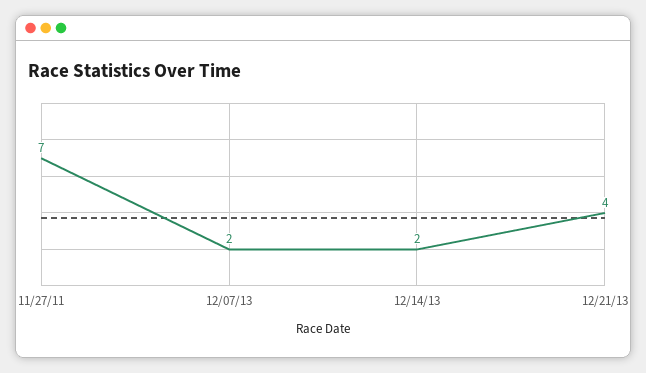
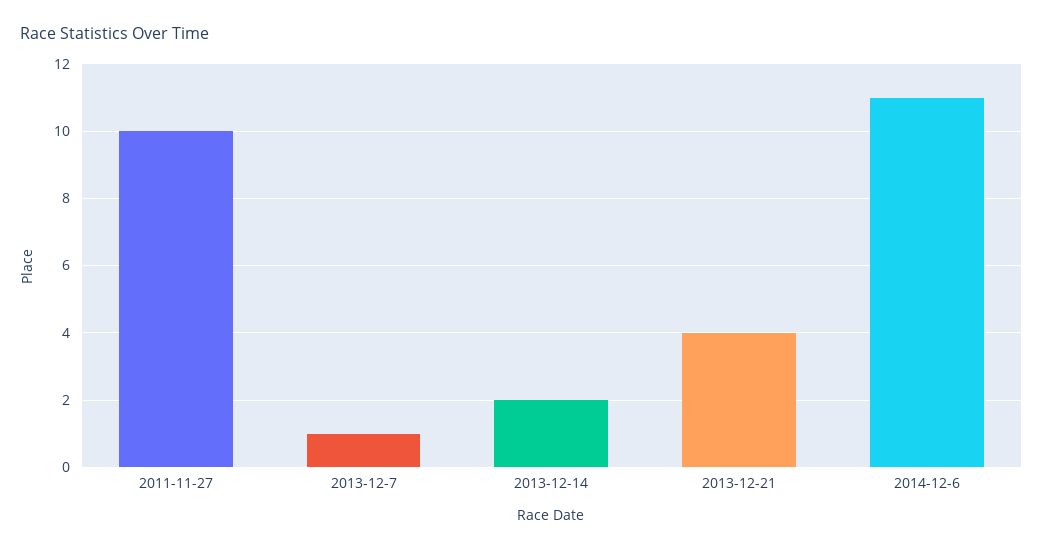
11/27/11: 7 -> 10
12/07/13: 2 -> 1
2014-12-6: none -> 11

